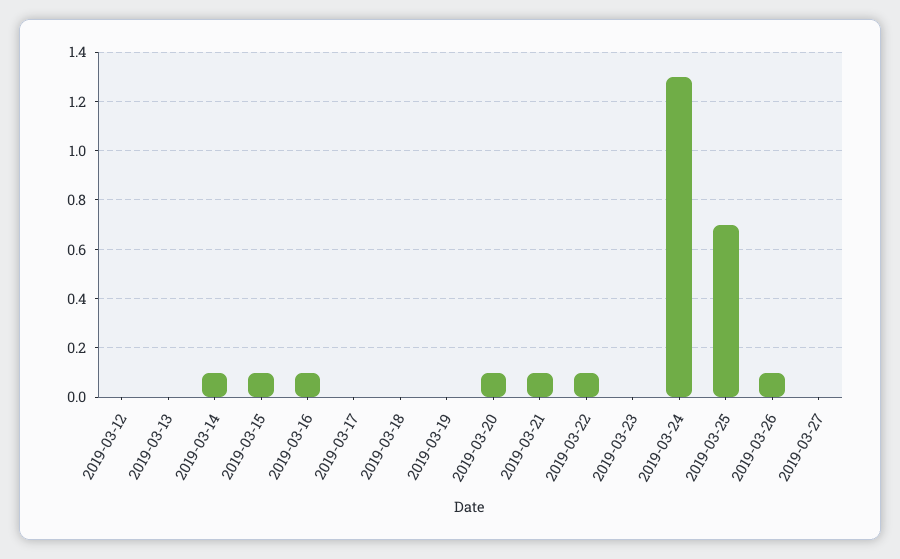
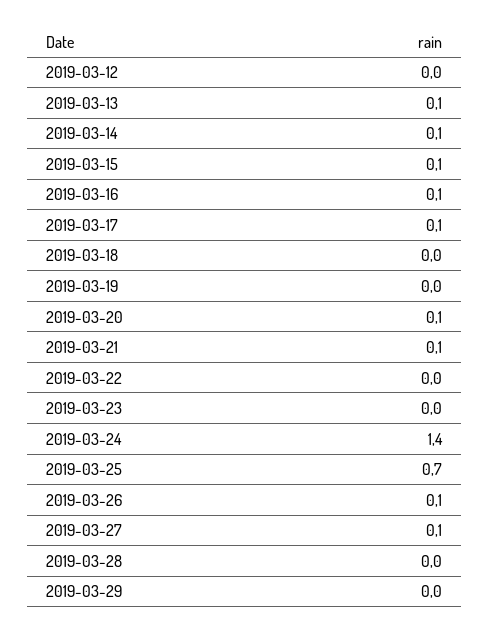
2019-03-13: 0 -> 0.1
2019-03-17: 0 -> 0.1
2019-03-22: 0.1 -> 0
2019-03-24: 1.3 -> 1.4
2019-03-27: 0 -> 0.1
2019-03-28: none -> 0
2019-03-29: none -> 0

